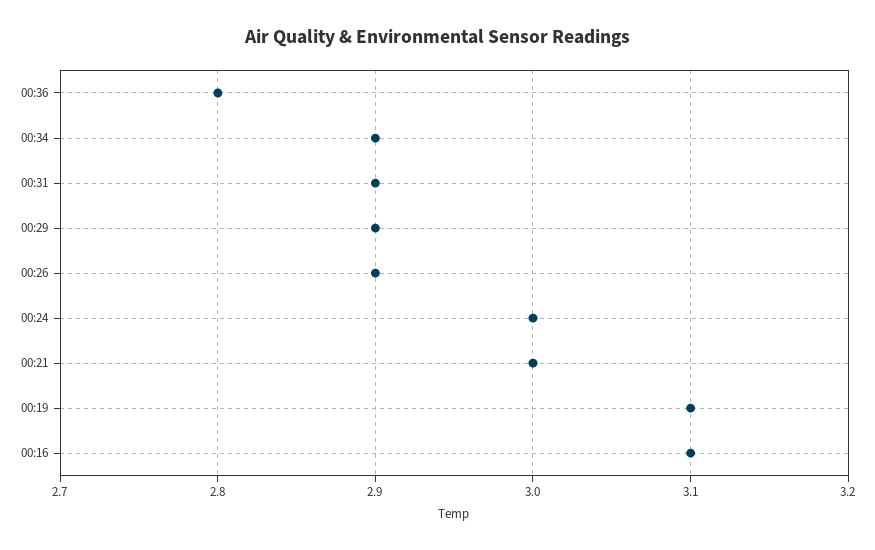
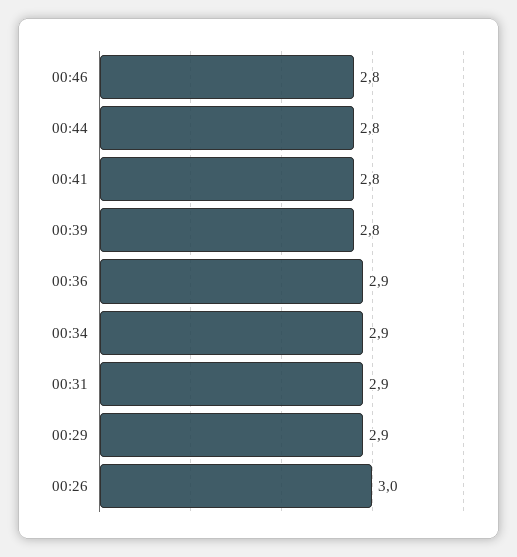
00:36: 2.8 -> 2.9
00:26: 2.9 -> 3
00:24: 3 -> none
00:21: 3 -> none
00:19: 3.1 -> none
00:16: 3.1 -> none
00:46: none -> 2.8
00:44: none -> 2.8
00:41: none -> 2.8
00:39: none -> 2.8

